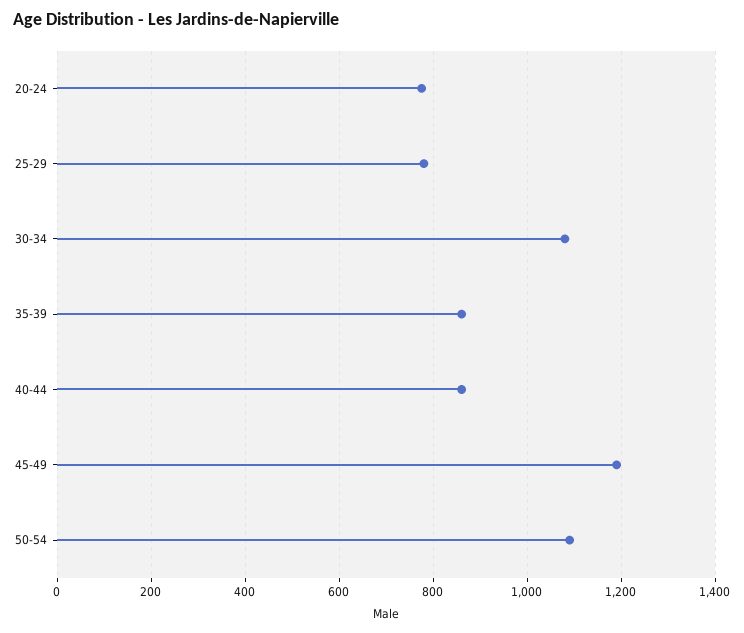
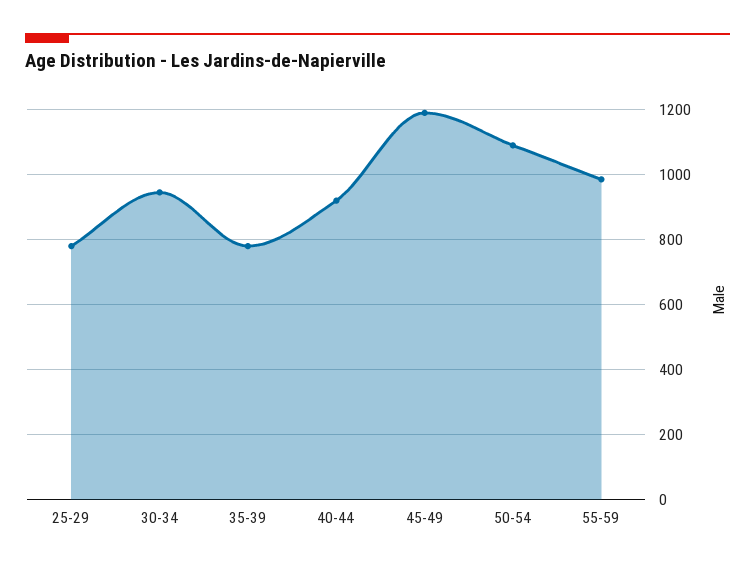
20-24: 780 -> none
30-34: 1080 -> 940
35-39: 860 -> 780
40-44: 860 -> 920
55-59: none -> 980

